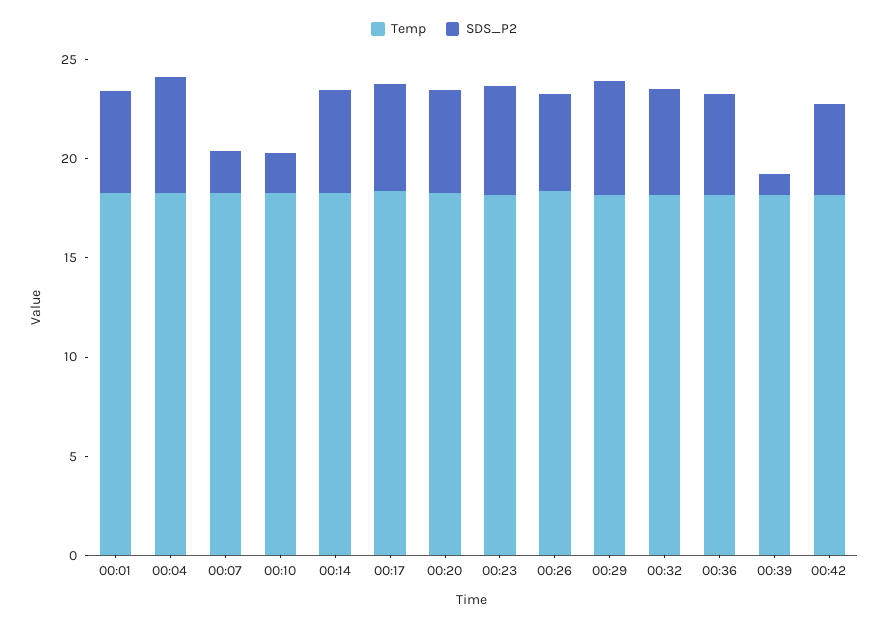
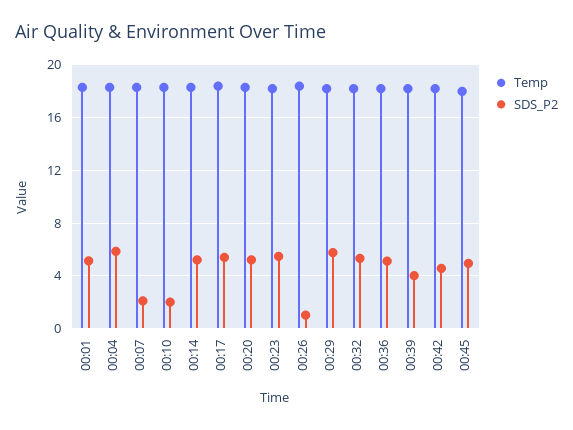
SDS_P2, 00:26: 5 -> 1
SDS_P2, 00:39: 1 -> 4
Temp, 00:45: none -> 18
SDS_P2, 00:45: none -> 5

